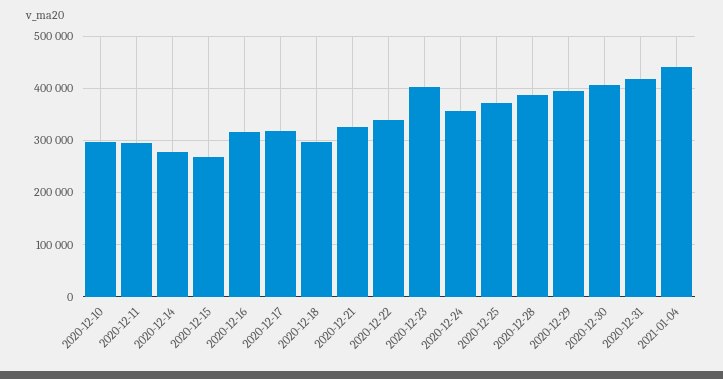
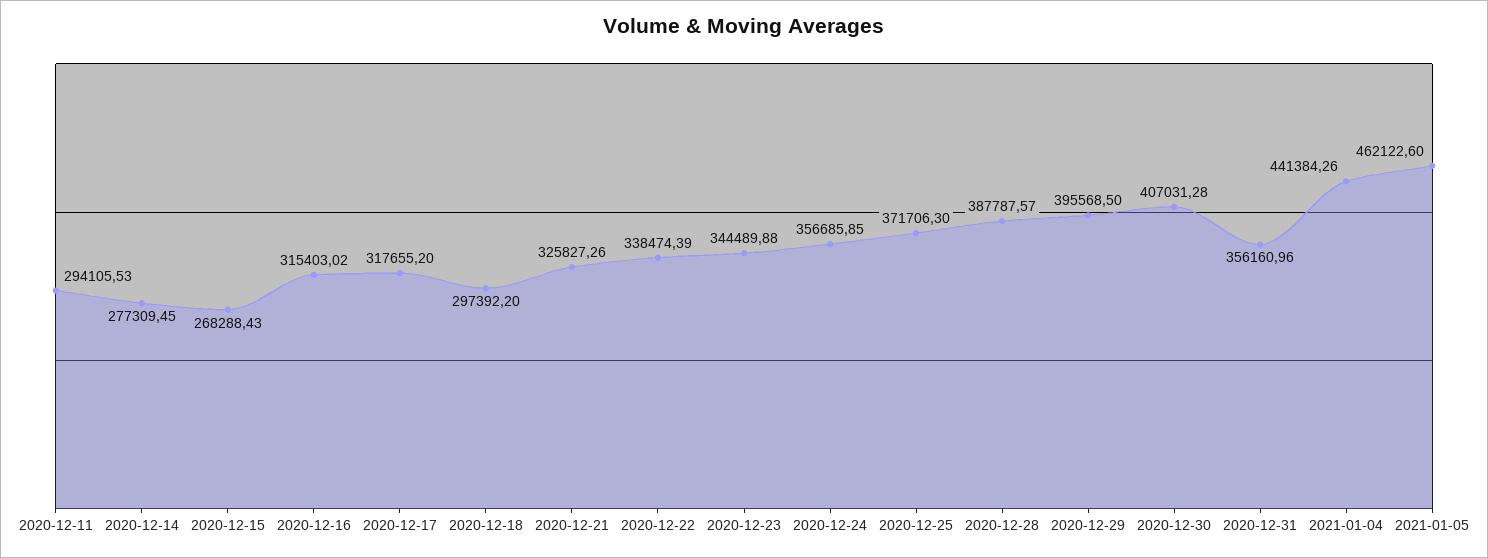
2020-12-10: 300000 -> none
2020-12-23: 400000 -> 344489.88
2020-12-31: 420000 -> 356160.96
2021-01-05: none -> 462122.6

